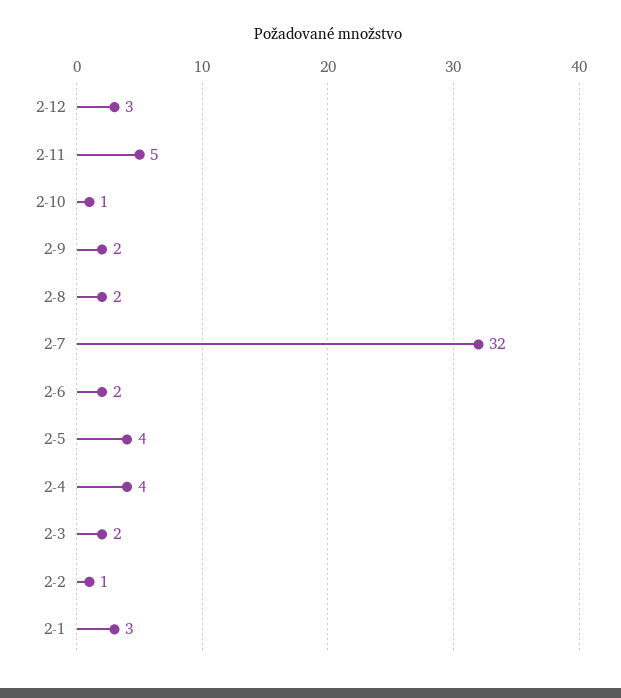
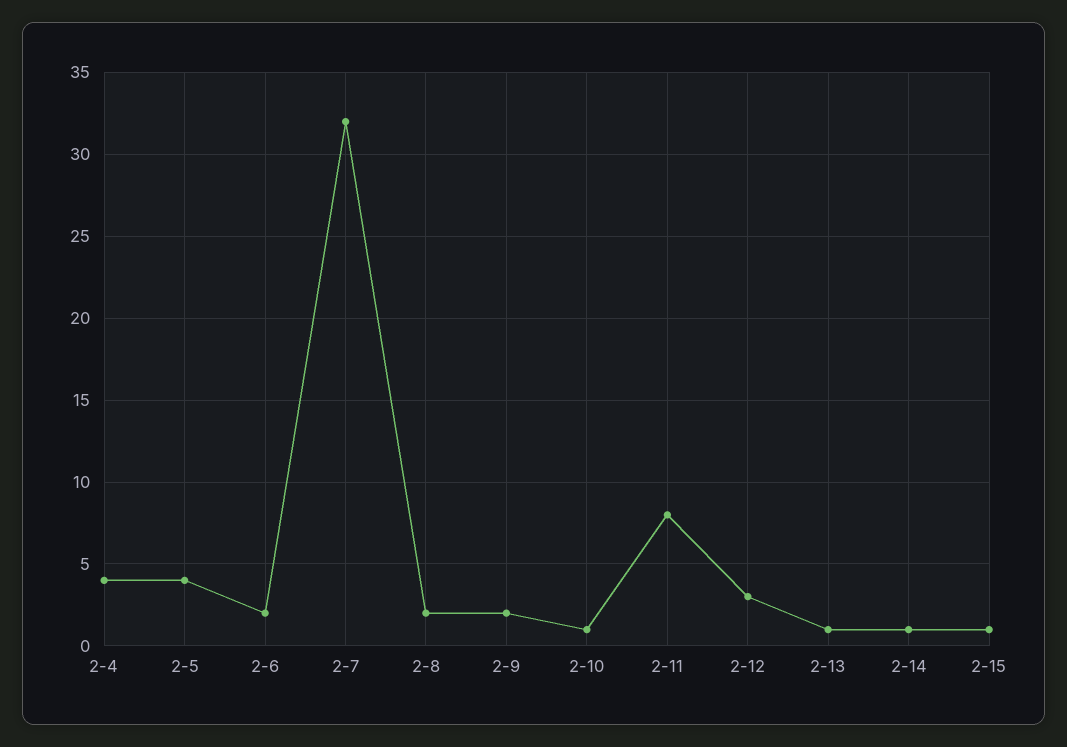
2-11: 5 -> 8
2-3: 2 -> none
2-2: 1 -> none
2-1: 3 -> none
2-13: none -> 1
2-14: none -> 1
2-15: none -> 1

